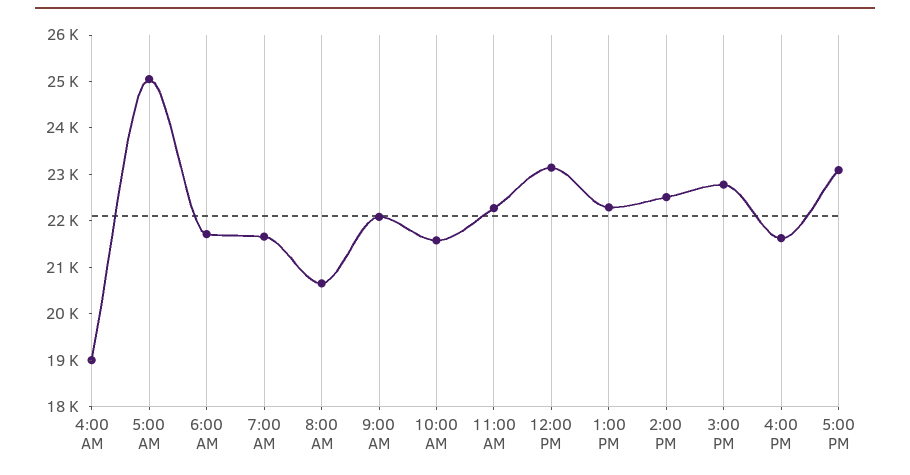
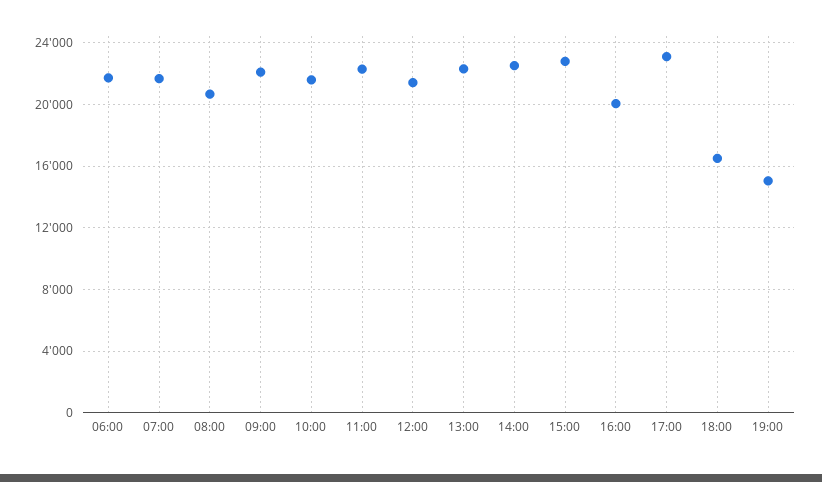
4:00 AM: 19000 -> none
5:00 AM: 25000 -> none
12:00 PM: 23200 -> 21500
4:00 PM: 21600 -> 20000
18:00: none -> 16500
19:00: none -> 15000

